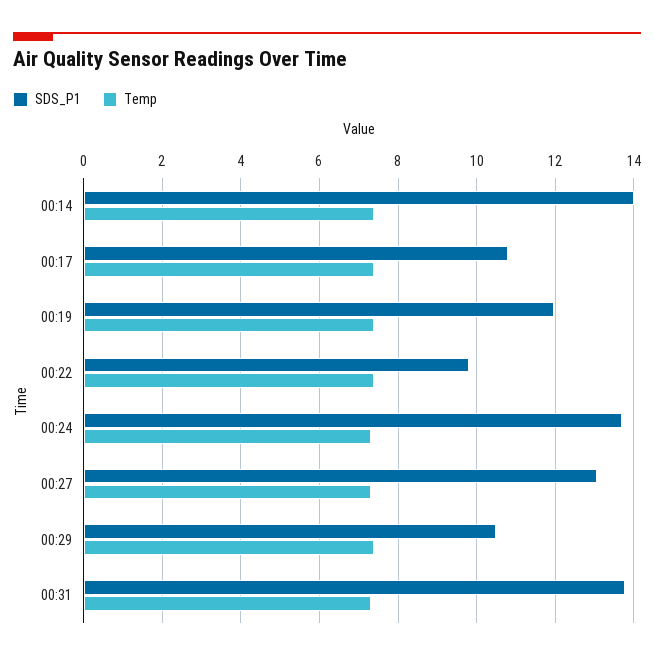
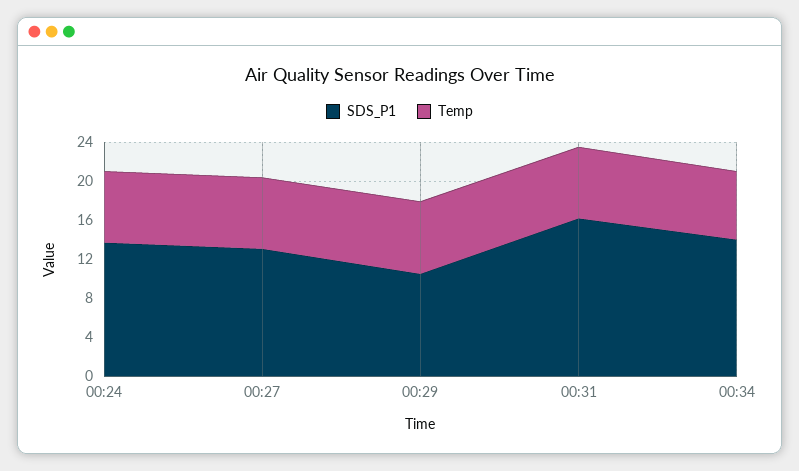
SDS_P1, 00:14: 14 -> none
Temp, 00:14: 7.4 -> none
SDS_P1, 00:17: 10.8 -> none
Temp, 00:17: 7.4 -> none
SDS_P1, 00:19: 12 -> none
Temp, 00:19: 7.4 -> none
SDS_P1, 00:22: 9.8 -> none
Temp, 00:22: 7.4 -> none
SDS_P1, 00:31: 13.8 -> 16
SDS_P1, 00:34: none -> 14
Temp, 00:34: none -> 7

